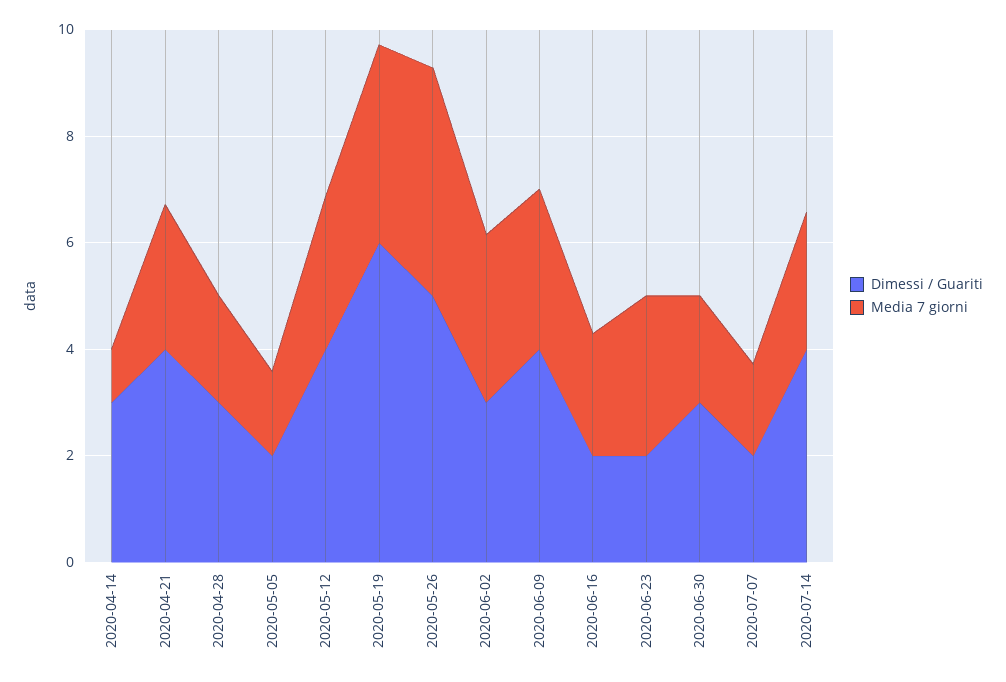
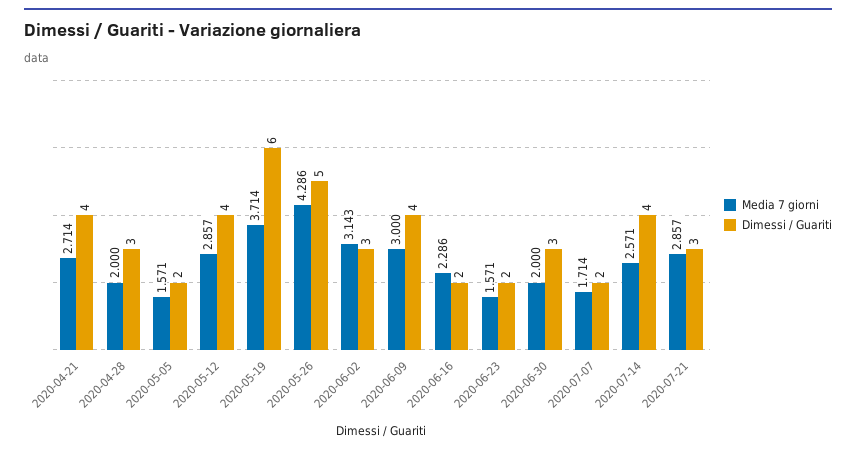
Dimessi / Guariti, 2020-04-14: 3 -> none
Media 7 giorni, 2020-04-14: 1 -> none
Media 7 giorni, 2020-06-23: 3 -> 1.571
Media 7 giorni, 2020-07-21: none -> 2.857
Dimessi / Guariti, 2020-07-21: none -> 3

